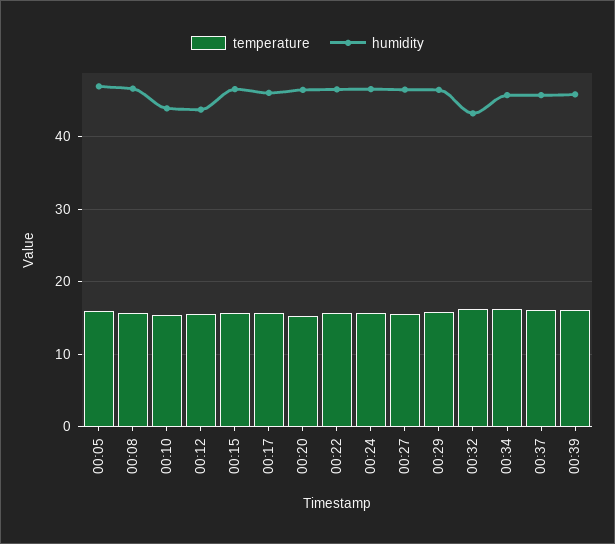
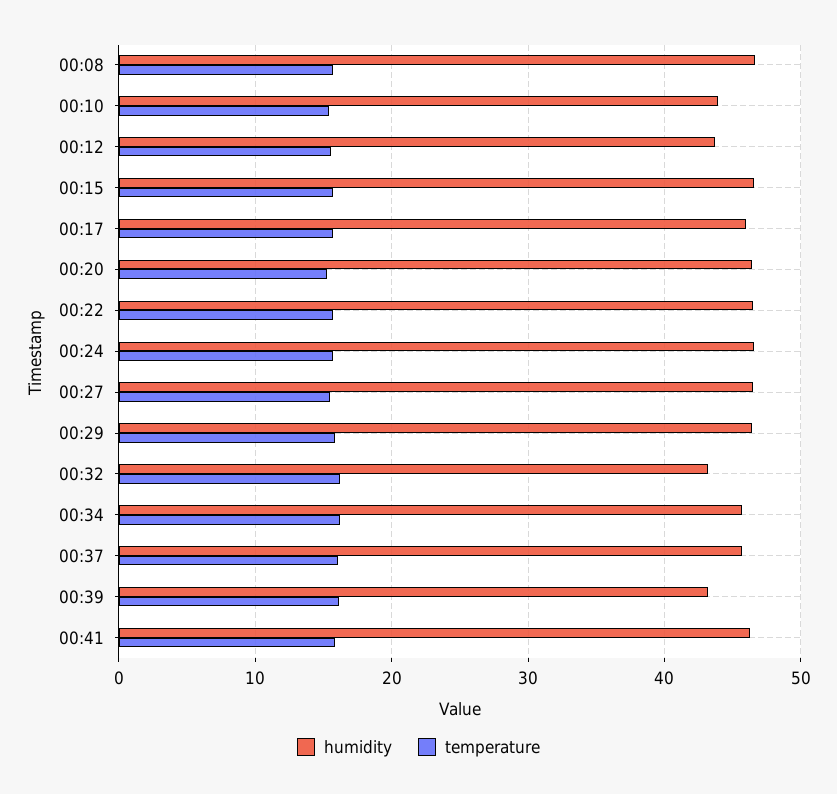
temperature, 00:05: 16 -> none
humidity, 00:05: 47 -> none
humidity, 00:39: 46 -> 43
humidity, 00:41: none -> 46
temperature, 00:41: none -> 16

